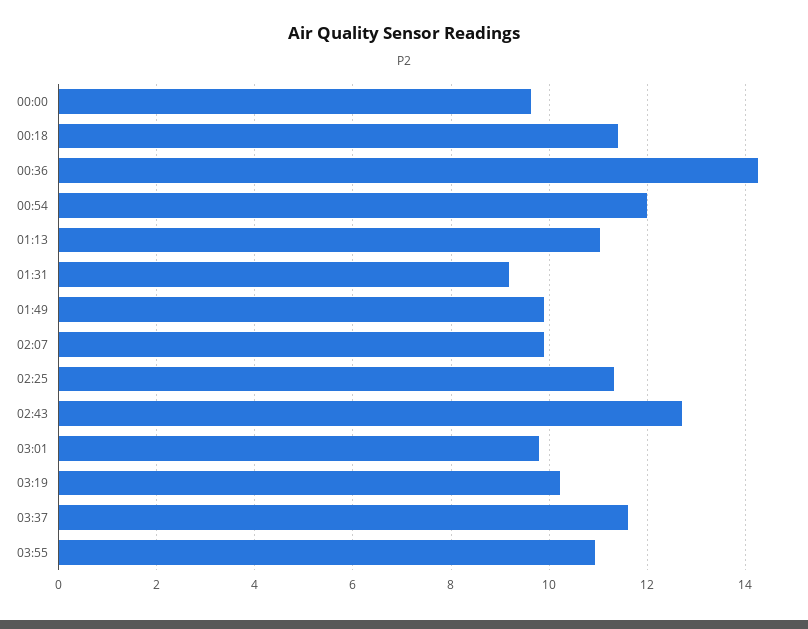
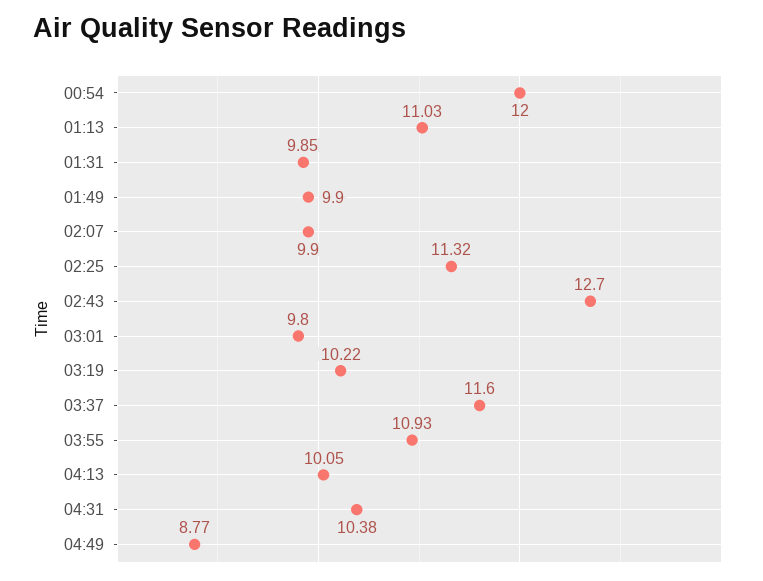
00:00: 9.6 -> none
00:18: 11.4 -> none
00:36: 14.2 -> none
01:31: 9.2 -> 9.85
04:13: none -> 10.05
04:31: none -> 10.38
04:49: none -> 8.77

